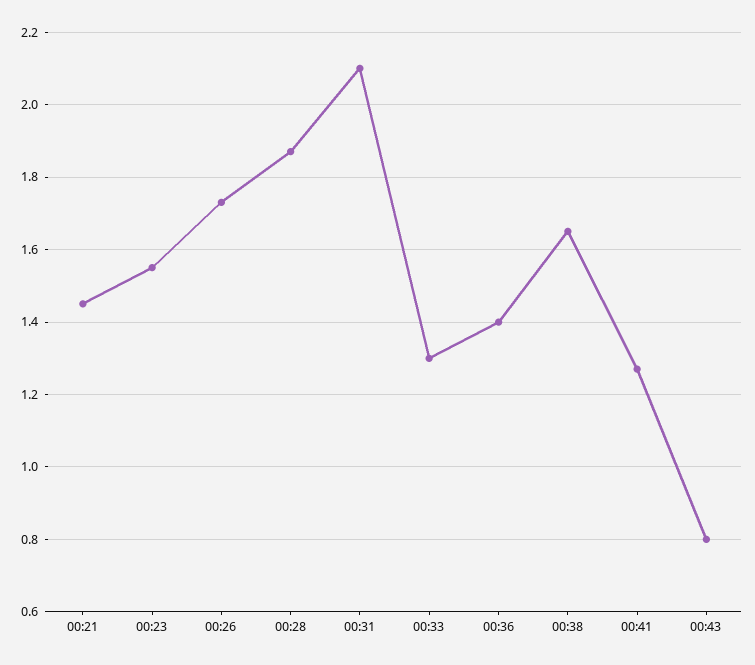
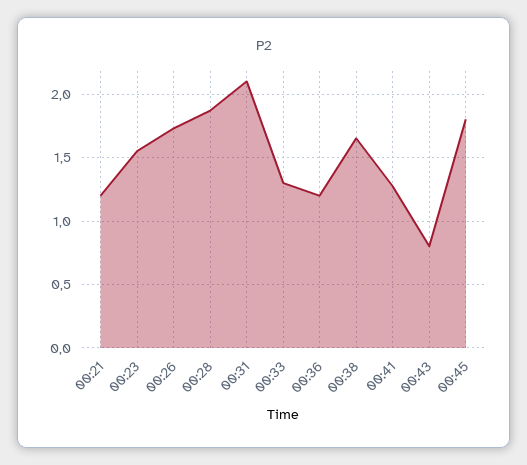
00:21: 1.45 -> 1.2
00:36: 1.4 -> 1.2
00:45: none -> 1.8

